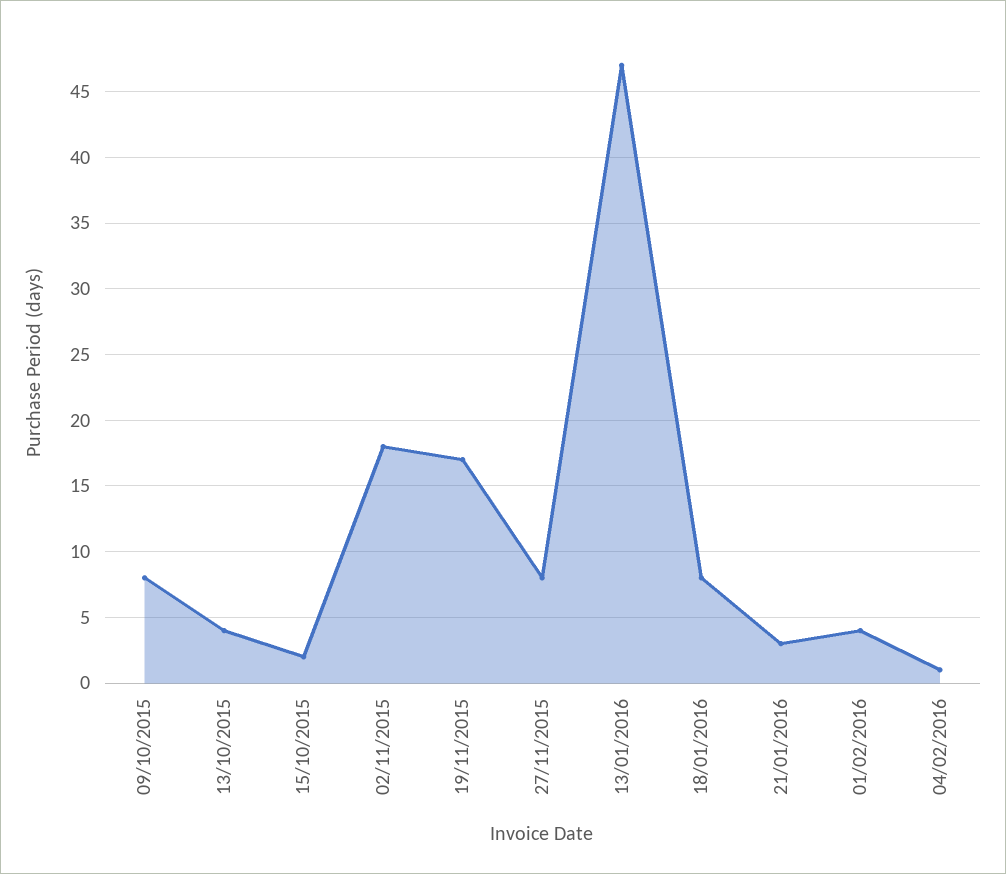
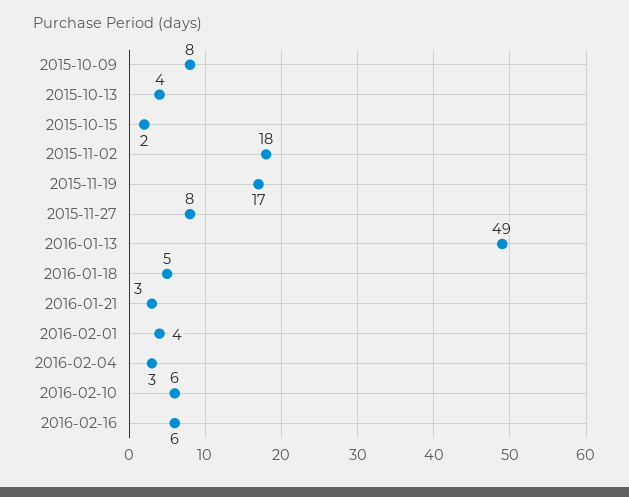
13/01/2016: 47 -> 49
18/01/2016: 8 -> 5
04/02/2016: 1 -> 3
2016-02-10: none -> 6
2016-02-16: none -> 6

